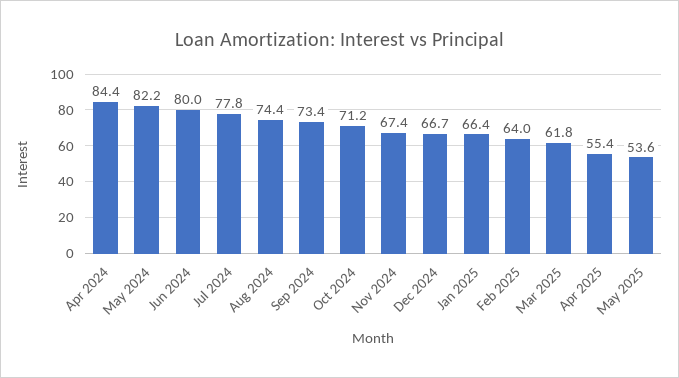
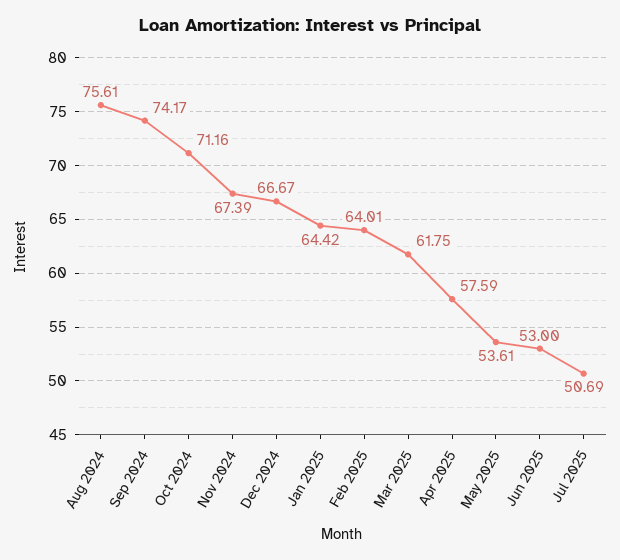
Apr 2024: 84.4 -> none
May 2024: 82.2 -> none
Jun 2024: 80 -> none
Jul 2024: 77.8 -> none
Aug 2024: 74.4 -> 75.61
Sep 2024: 73.4 -> 74.17
Jan 2025: 66.4 -> 64.42
Apr 2025: 55.4 -> 57.59
Jun 2025: none -> 53
Jul 2025: none -> 50.69

